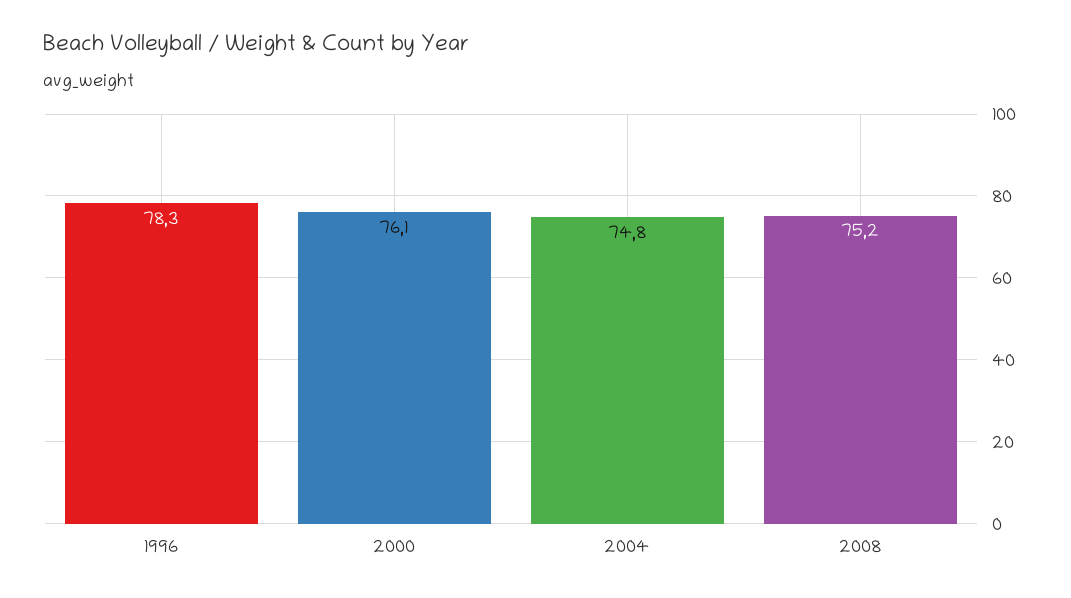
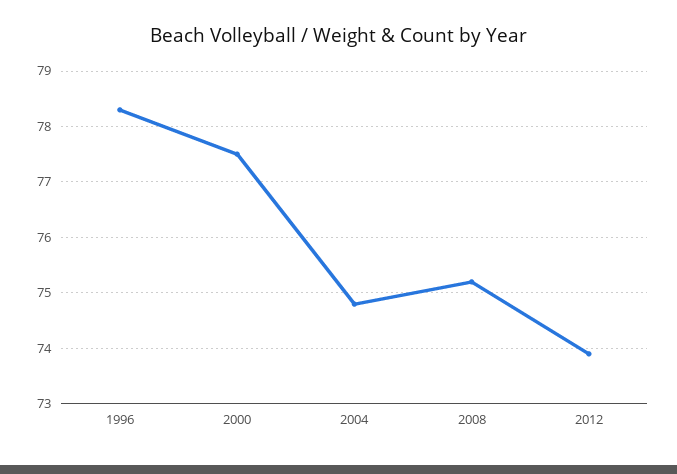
2000: 76.1 -> 77.5
2012: none -> 74

